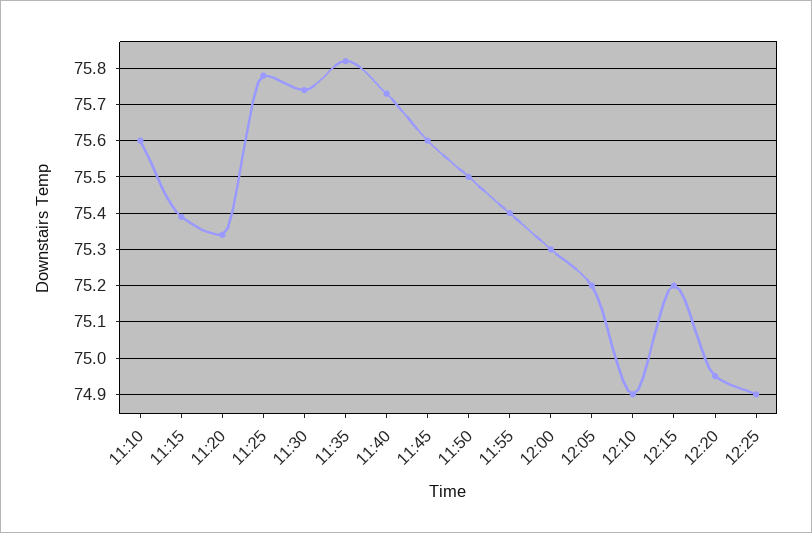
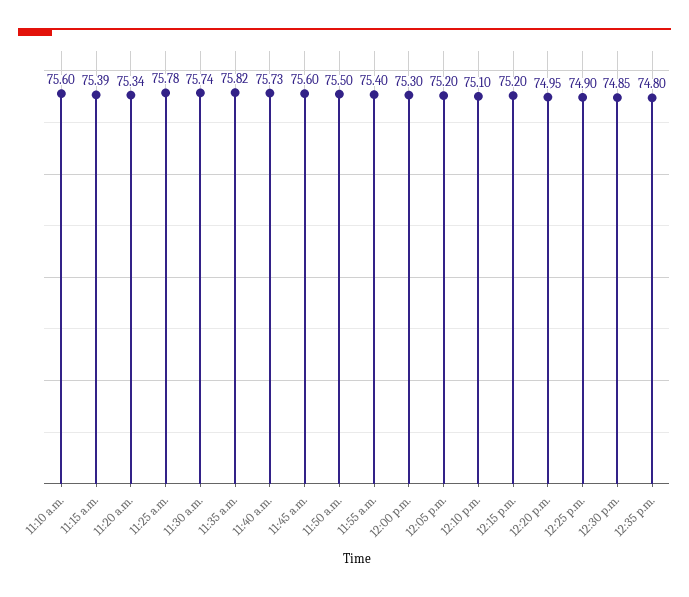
12:10: 74.9 -> 75.1
12:30 p.m.: none -> 74.85
12:35 p.m.: none -> 74.8

